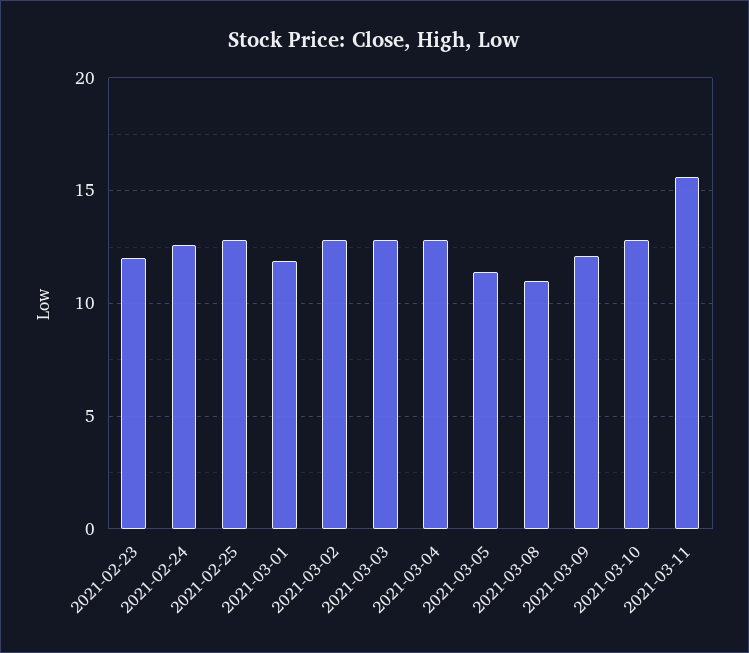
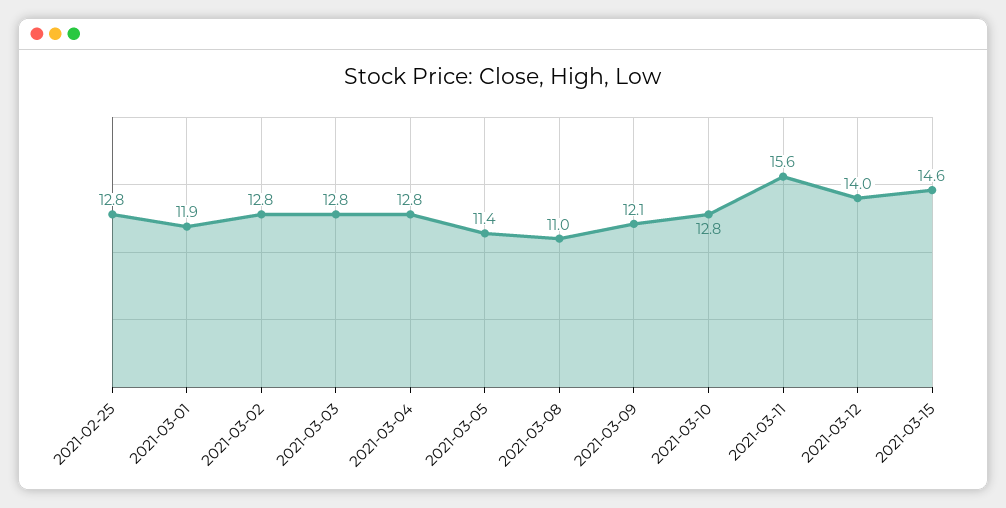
2021-02-23: 12 -> none
2021-02-24: 12.5 -> none
2021-03-12: none -> 14
2021-03-15: none -> 14.6

